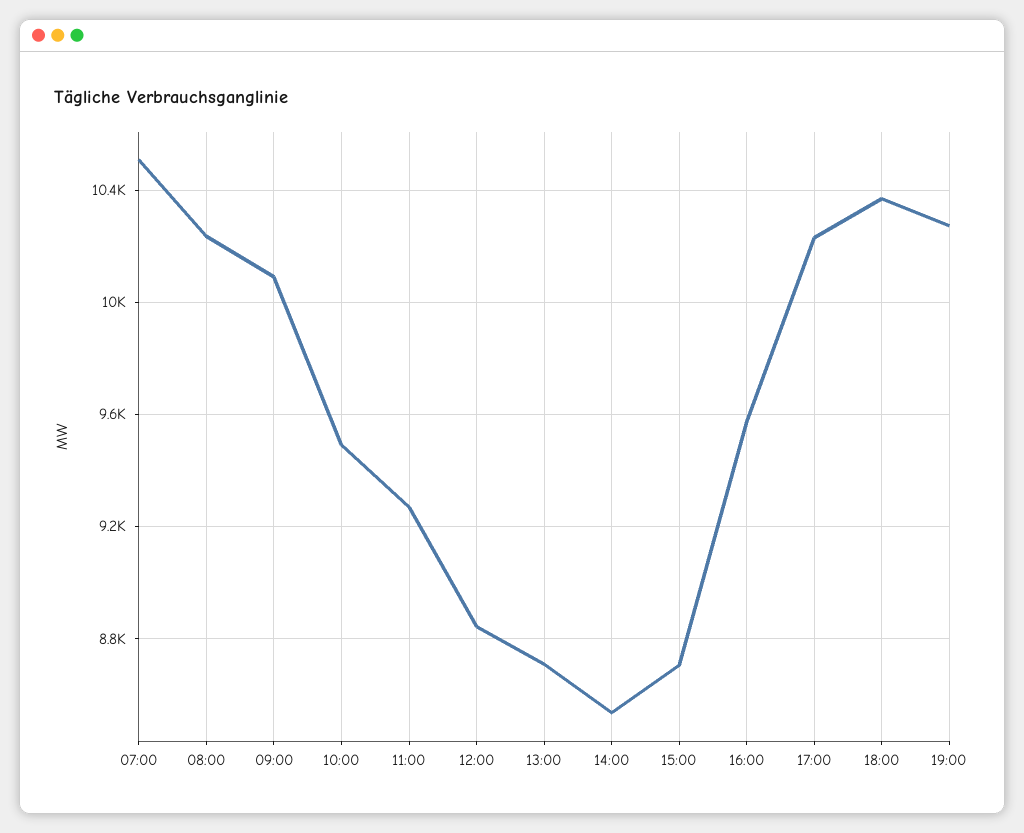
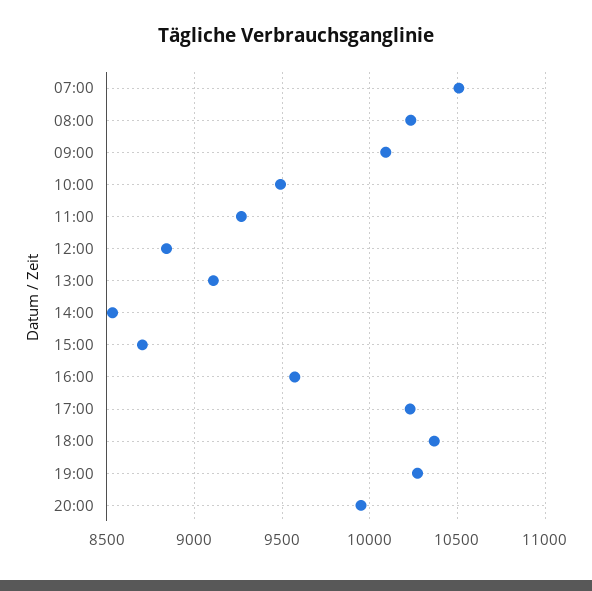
13:00: 8700 -> 9100
20:00: none -> 9950

